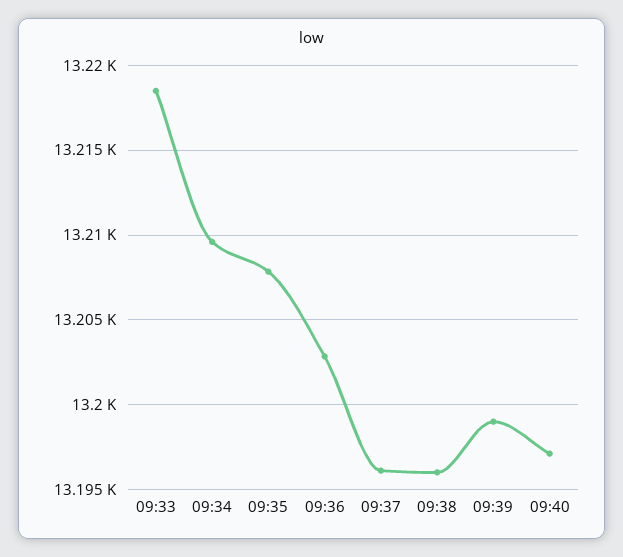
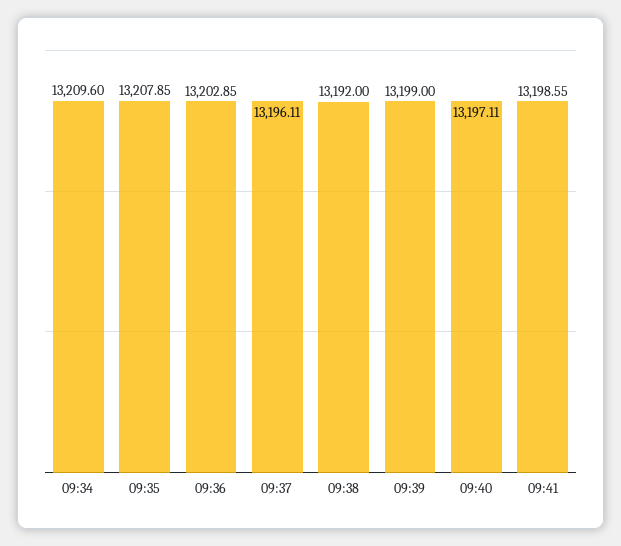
09:33: 13218.5 -> none
09:38: 13196 -> 13192
09:41: none -> 13198.55

